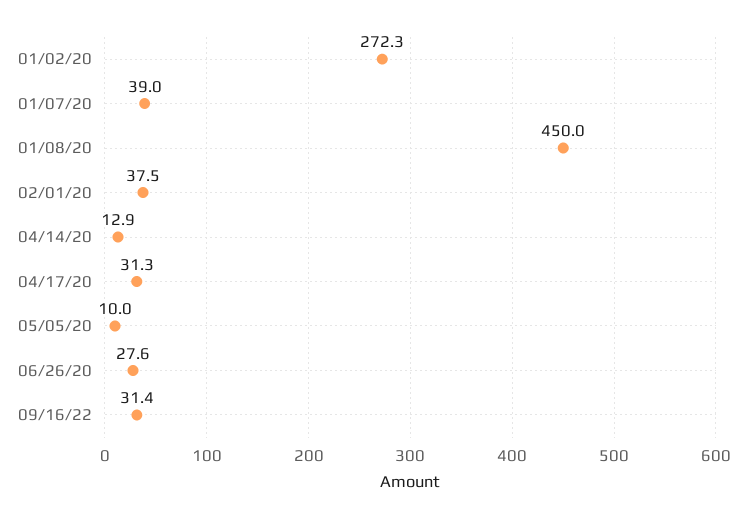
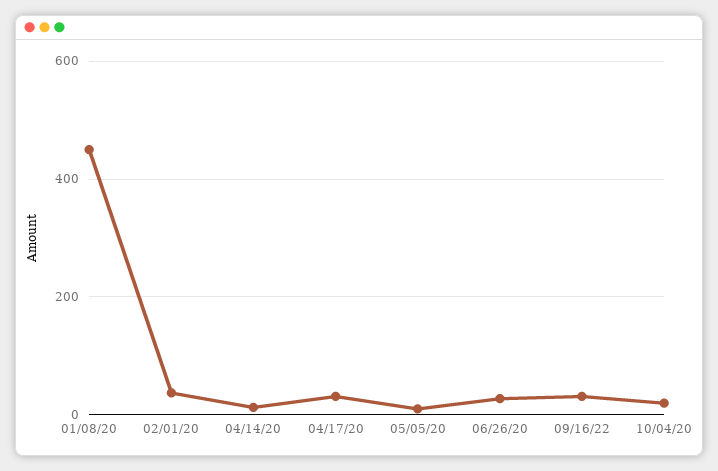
01/02/20: 272.3 -> none
01/07/20: 39 -> none
10/04/20: none -> 20

